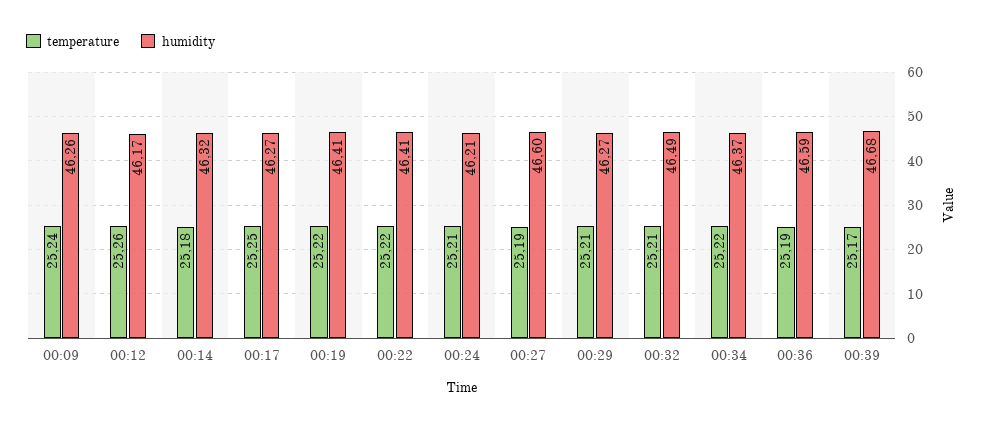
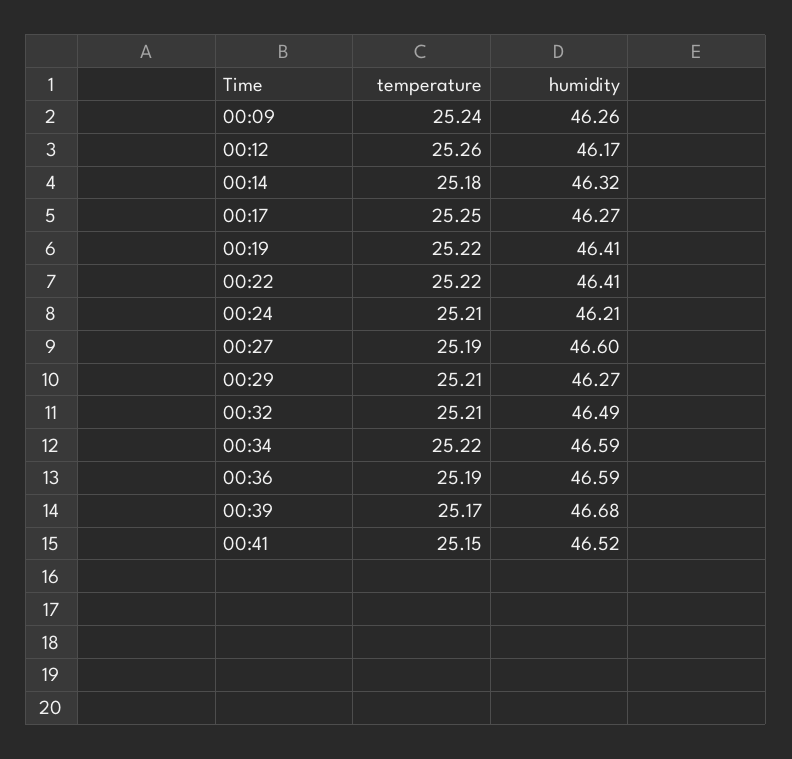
humidity, 00:34: 46.37 -> 46.59
temperature, 00:41: none -> 25.15
humidity, 00:41: none -> 46.52

